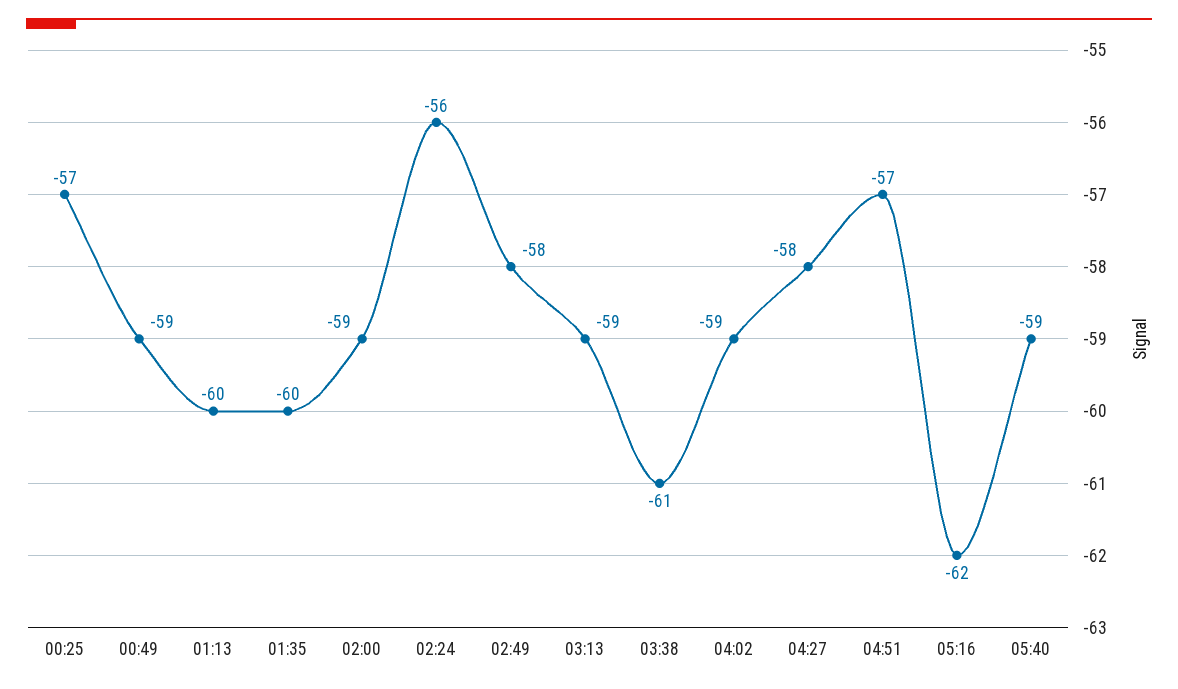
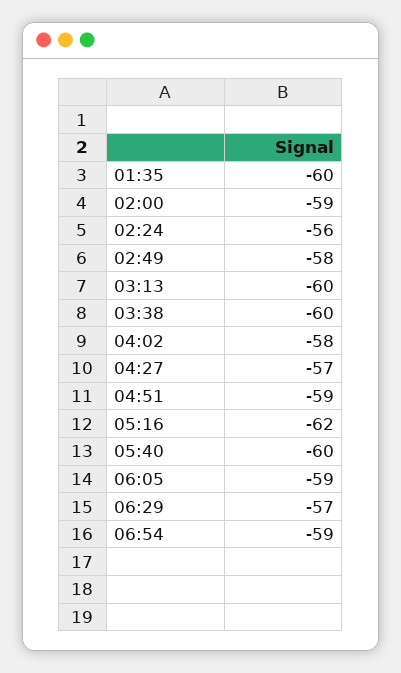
00:25: -57 -> none
00:49: -59 -> none
01:13: -60 -> none
03:13: -59 -> -60
03:38: -61 -> -60
04:02: -59 -> -58
04:27: -58 -> -57
04:51: -57 -> -59
05:40: -59 -> -60
06:05: none -> -59
06:29: none -> -57
06:54: none -> -59

